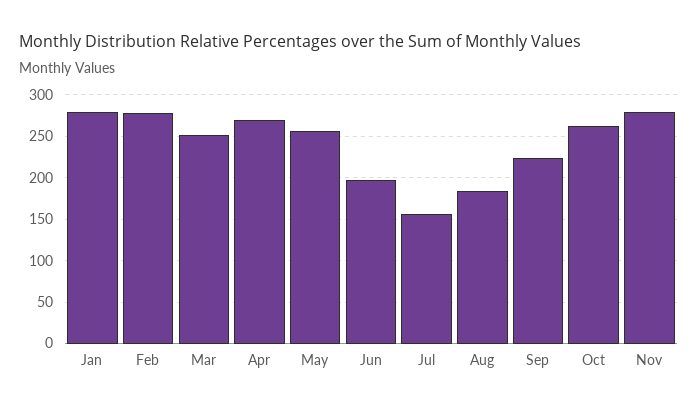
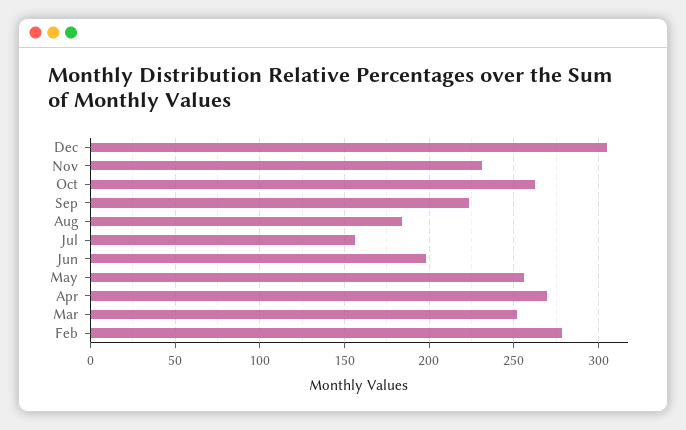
Jan: 280 -> none
Nov: 280 -> 230
Dec: none -> 305

